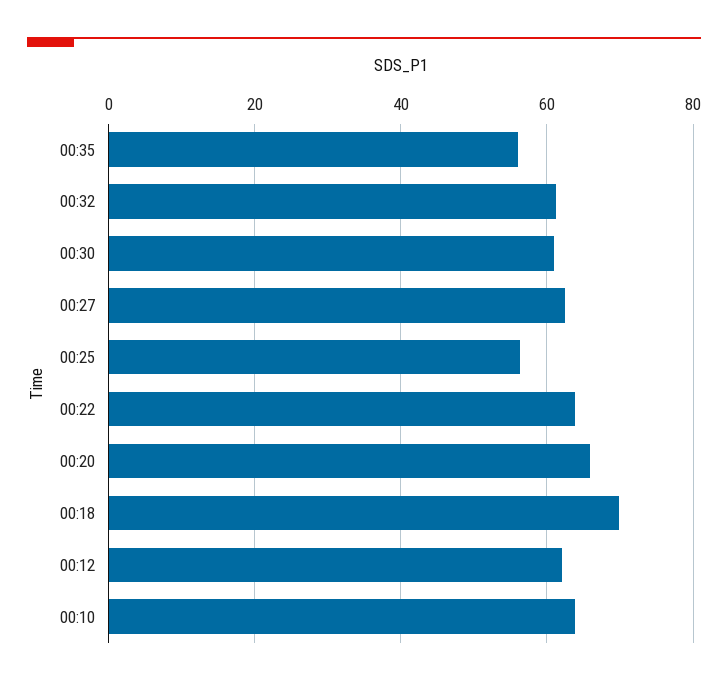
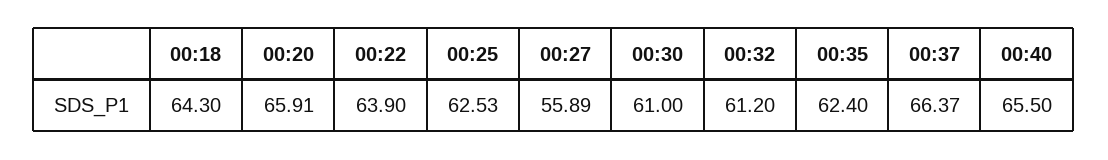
00:35: 56 -> 62.4
00:27: 62 -> 55.89
00:25: 56 -> 62.53
00:18: 70 -> 64.3
00:12: 62 -> none
00:10: 64 -> none
00:37: none -> 66.37
00:40: none -> 65.5

